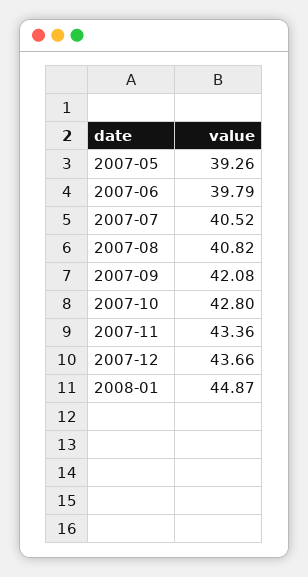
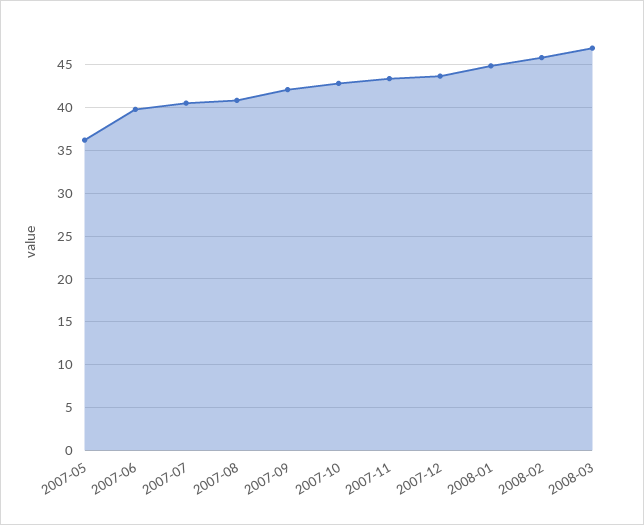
2007-05: 39.26 -> 36
2008-02: none -> 46
2008-03: none -> 47

